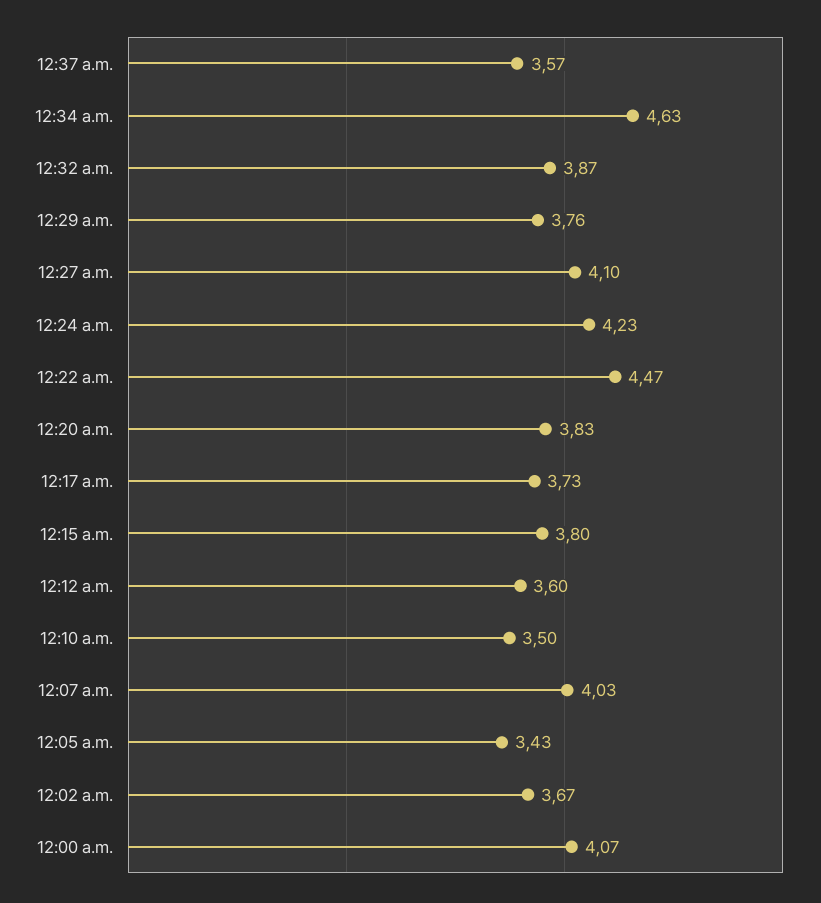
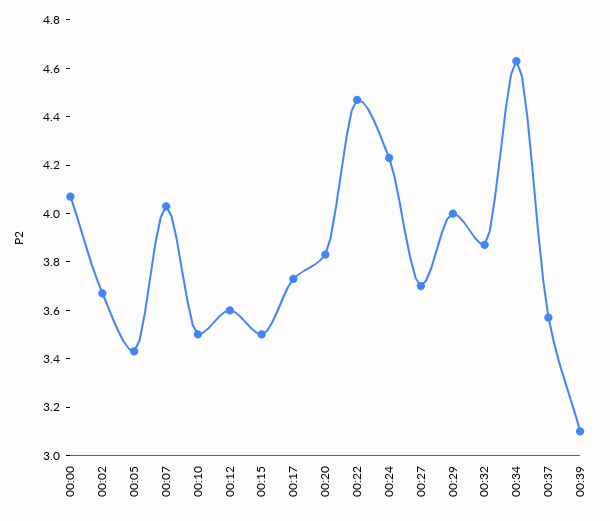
12:29 a.m.: 3.76 -> 4
12:27 a.m.: 4.1 -> 3.7
12:15 a.m.: 3.8 -> 3.5
00:39: none -> 3.1

